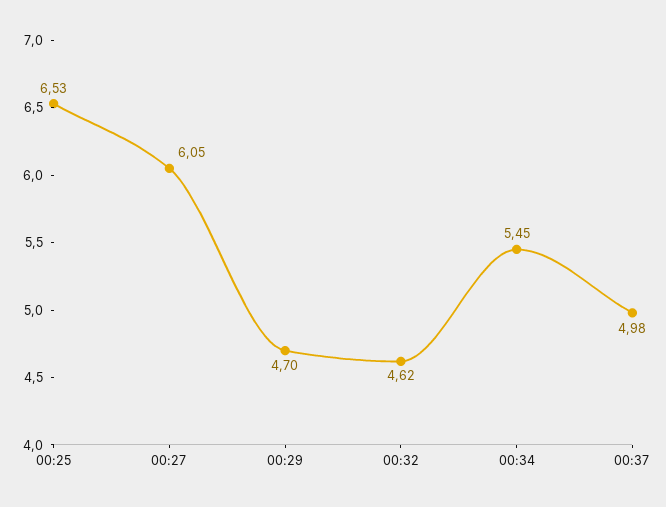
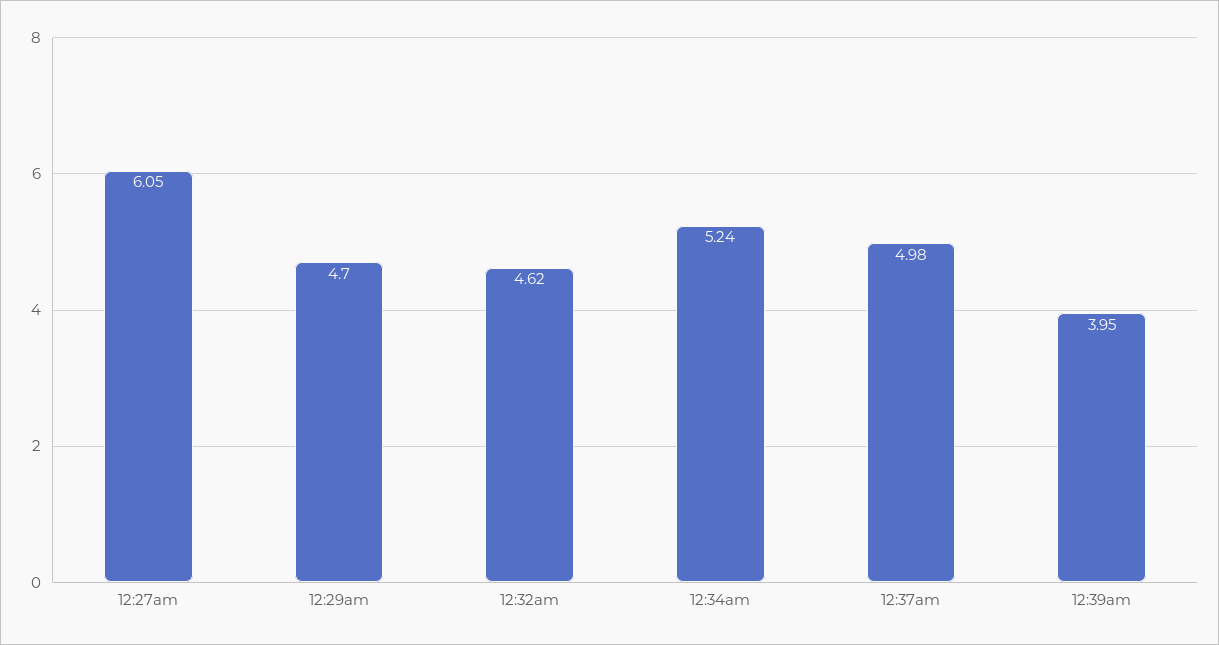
00:25: 6.53 -> none
00:34: 5.45 -> 5.24
12:39am: none -> 3.95

